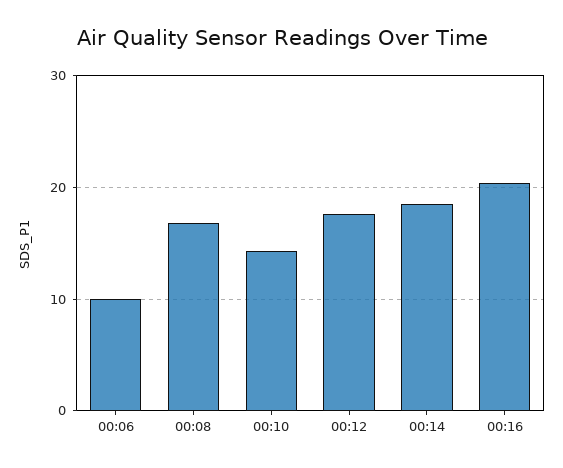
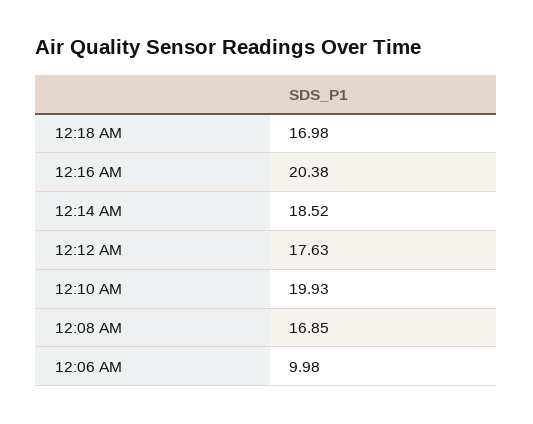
00:10: 14 -> 19.93
12:18 AM: none -> 16.98

